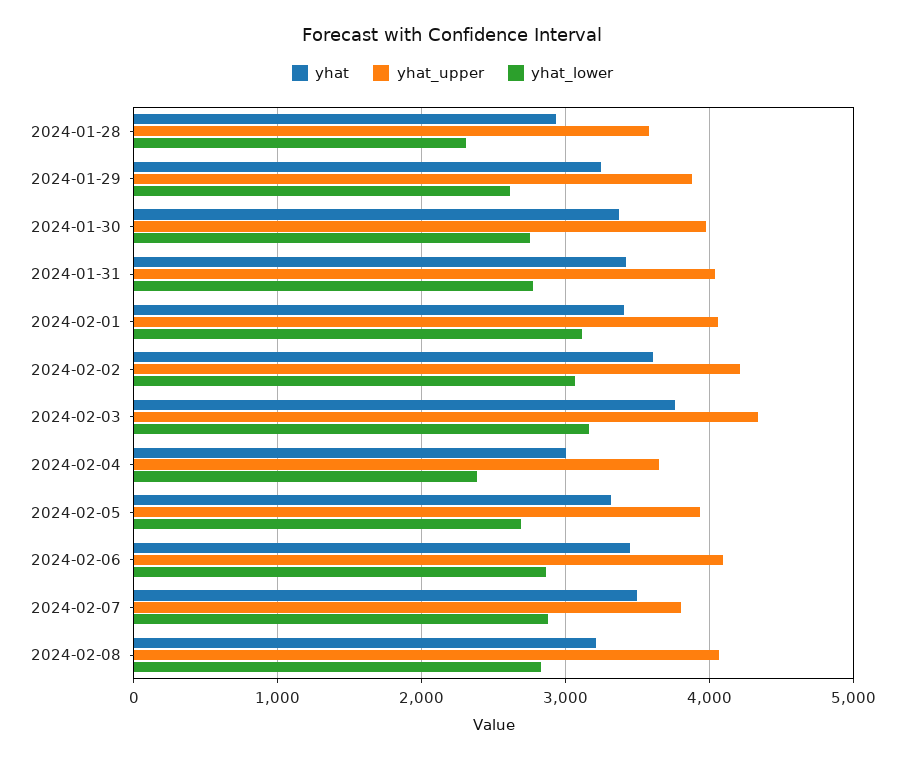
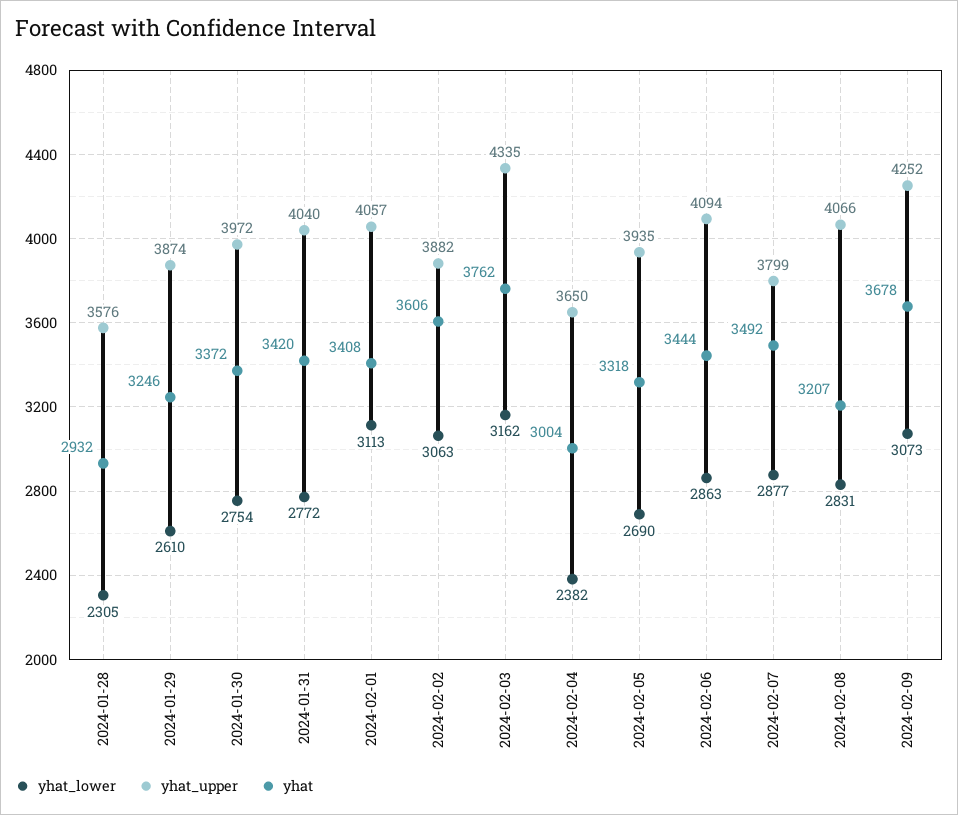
yhat_upper, 2024-02-02: 4200 -> 3882
yhat_lower, 2024-02-09: none -> 3073
yhat_upper, 2024-02-09: none -> 4252
yhat, 2024-02-09: none -> 3678

